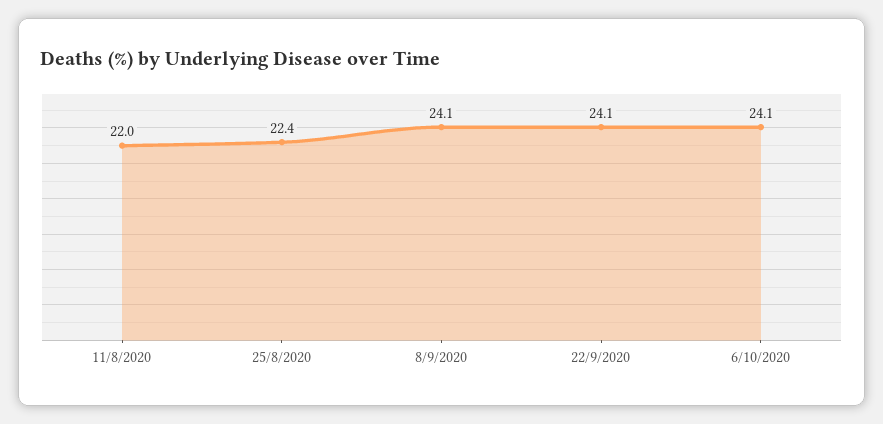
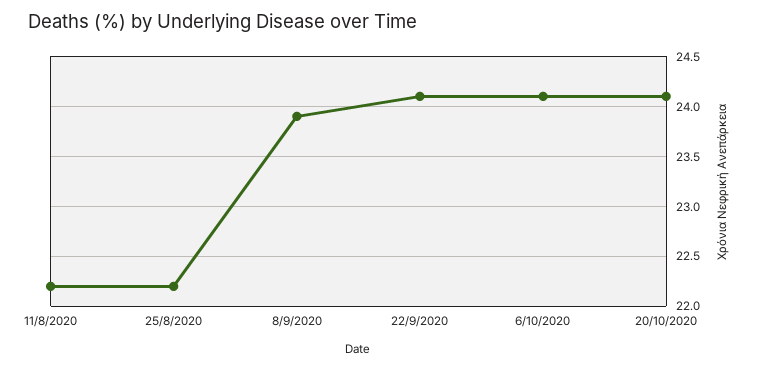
11/8/2020: 22 -> 22.2
25/8/2020: 22.4 -> 22.2
8/9/2020: 24.1 -> 23.9
20/10/2020: none -> 24.1

